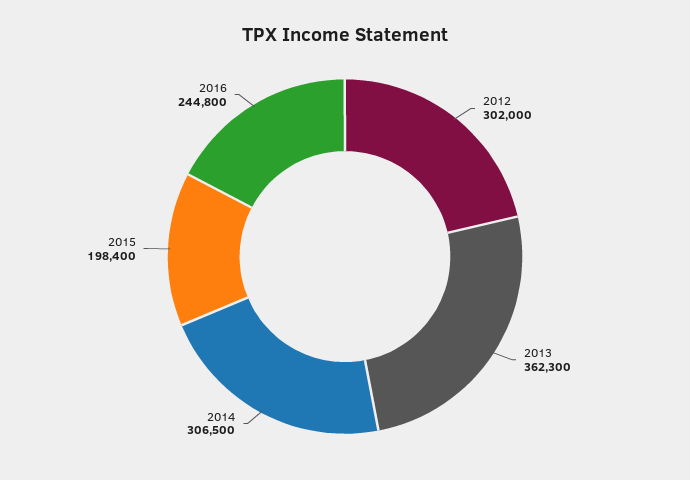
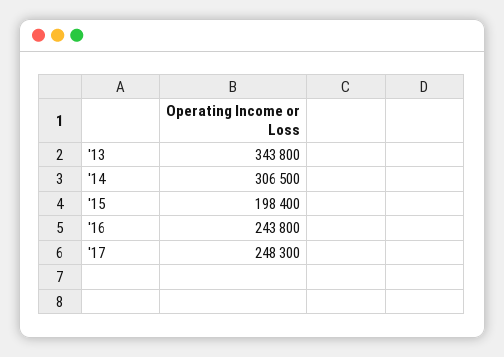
2012: 302000 -> none
2013: 362300 -> 343800
2016: 244800 -> 243800
'17: none -> 248300

